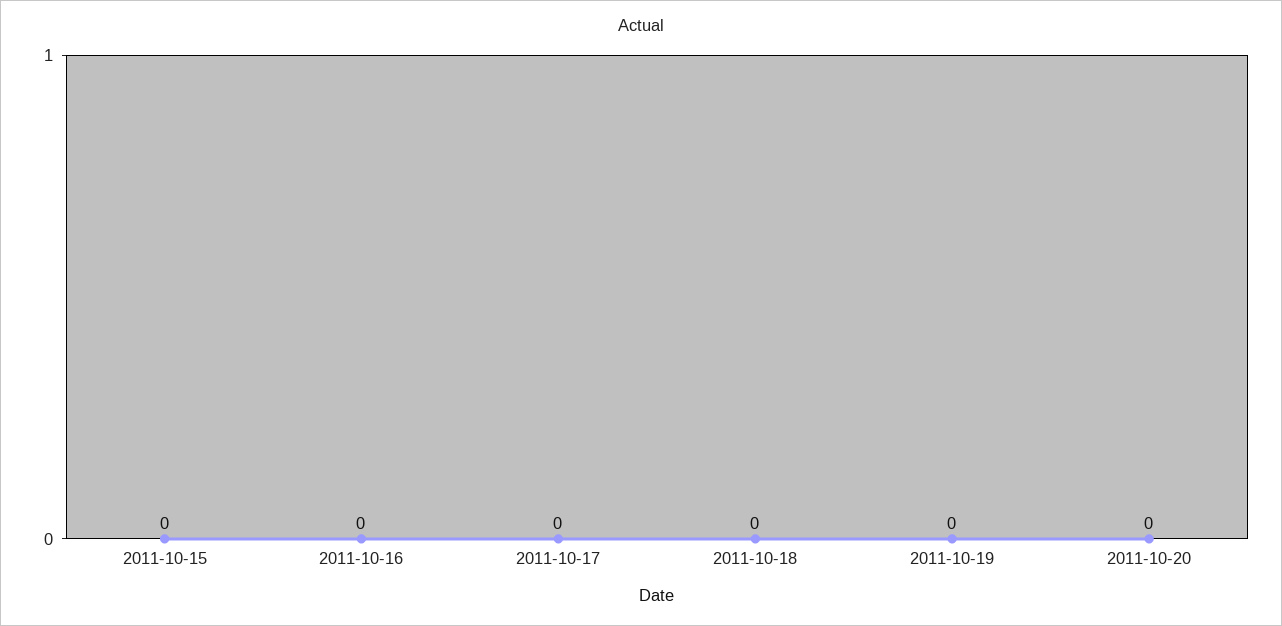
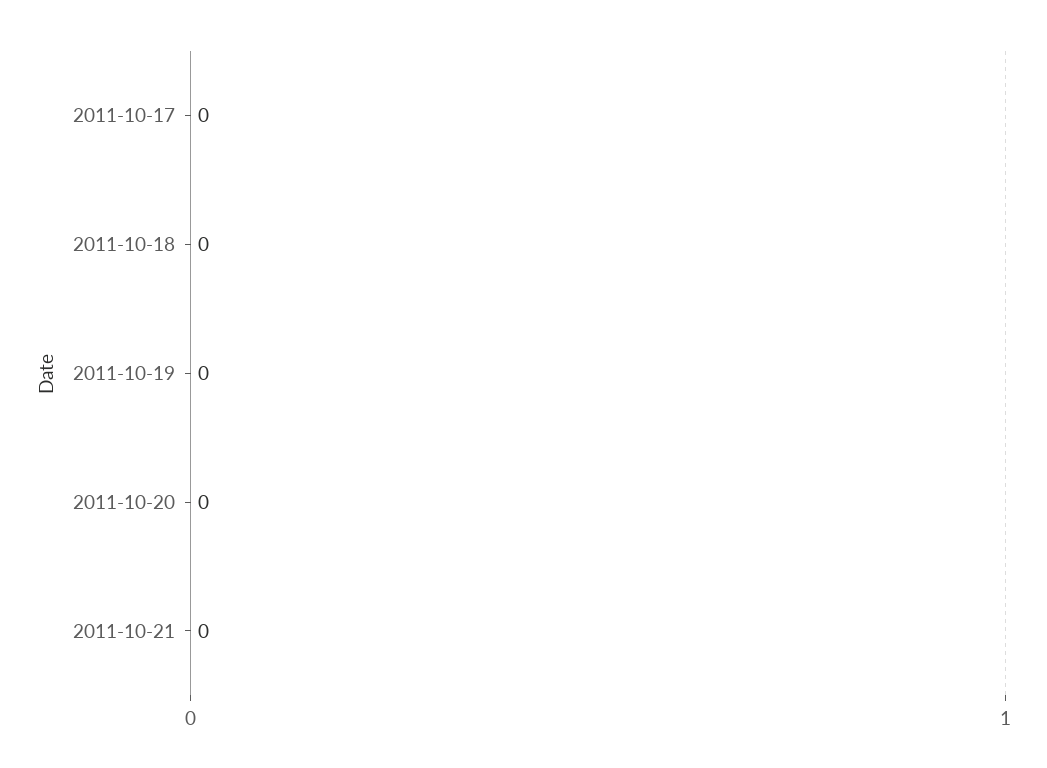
2011-10-15: 0 -> none
2011-10-16: 0 -> none
2011-10-21: none -> 0

